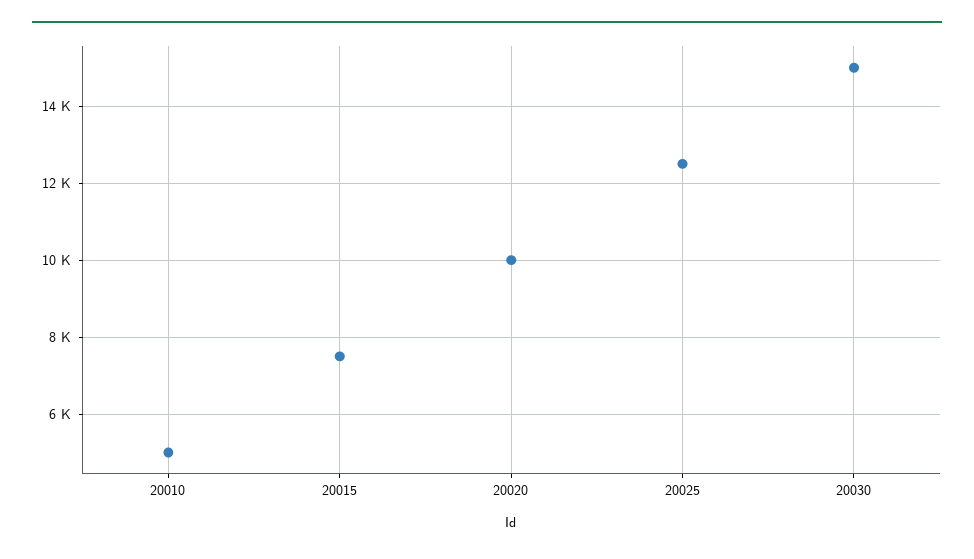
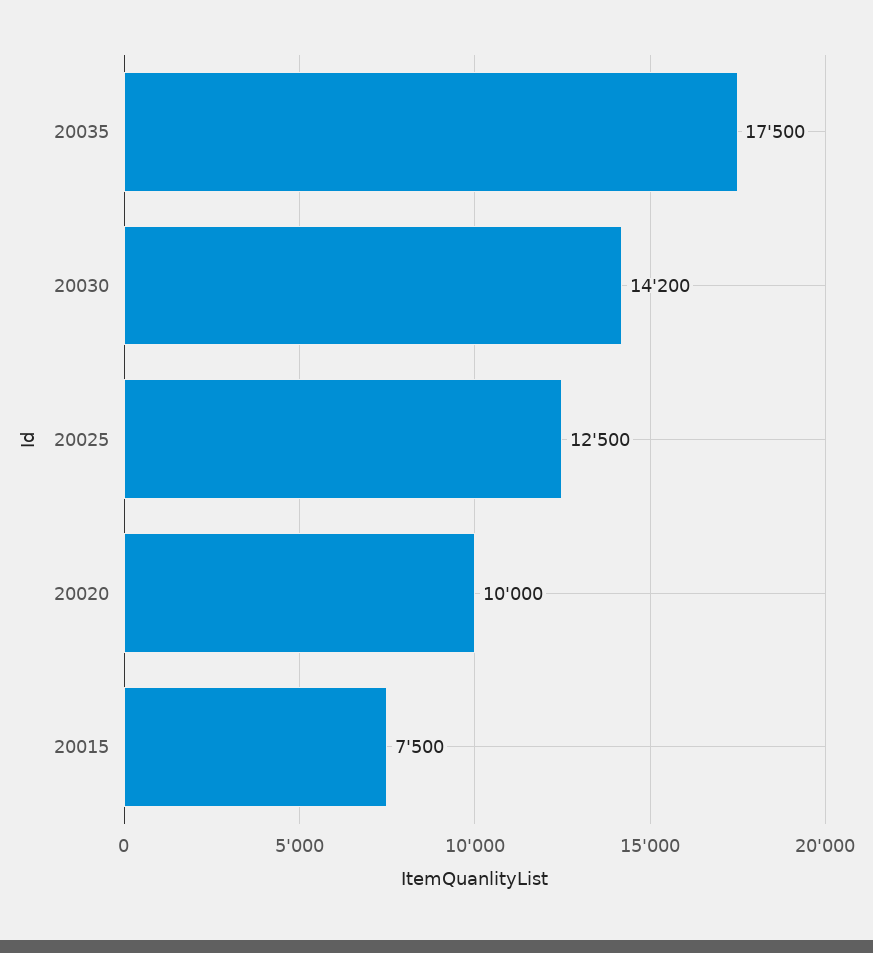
20010: 5000 -> none
20030: 15000 -> 14200
20035: none -> 17500

